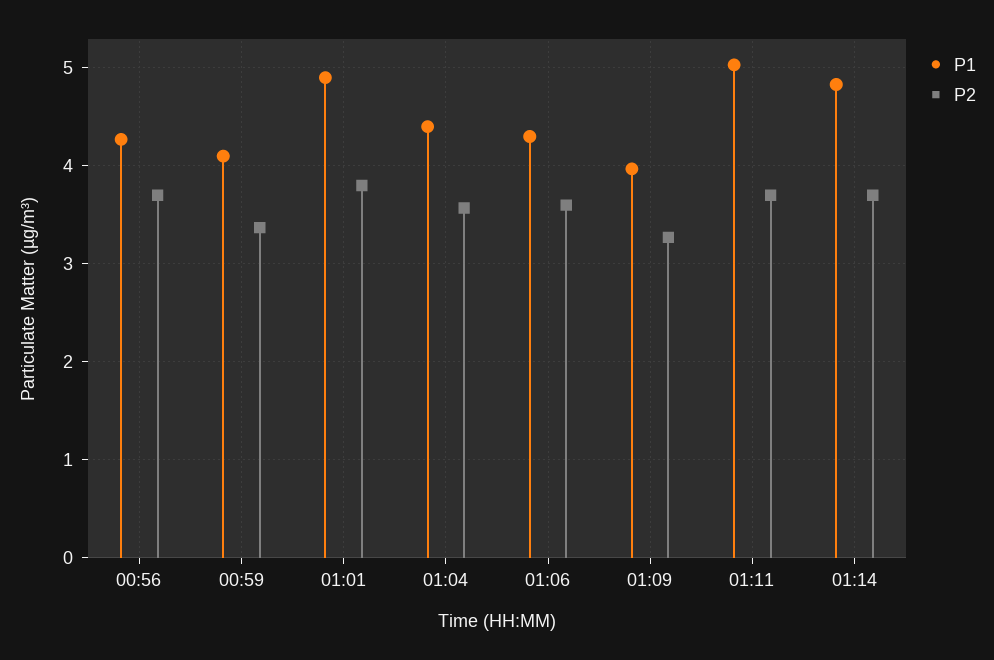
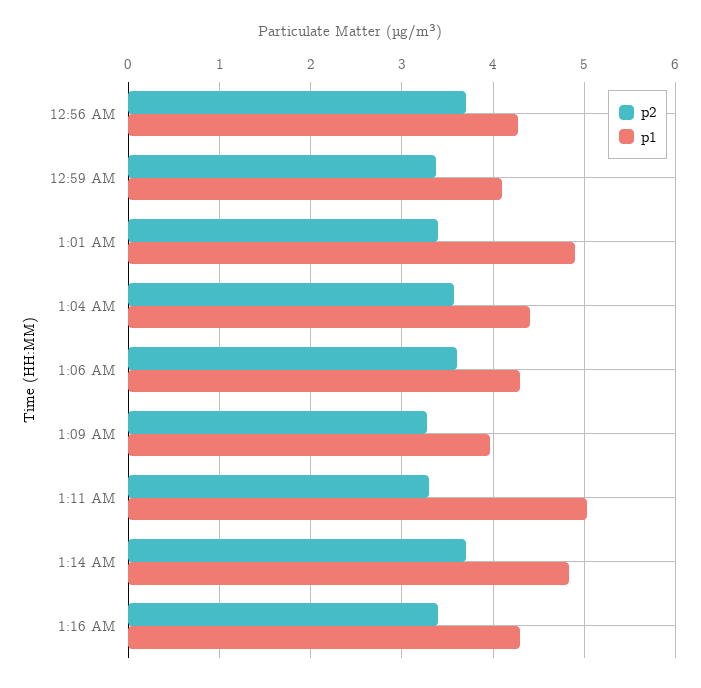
P2, 01:01: 3.8 -> 3.4
P2, 01:11: 3.7 -> 3.3
P2, 1:16 AM: none -> 3.4
P1, 1:16 AM: none -> 4.3

